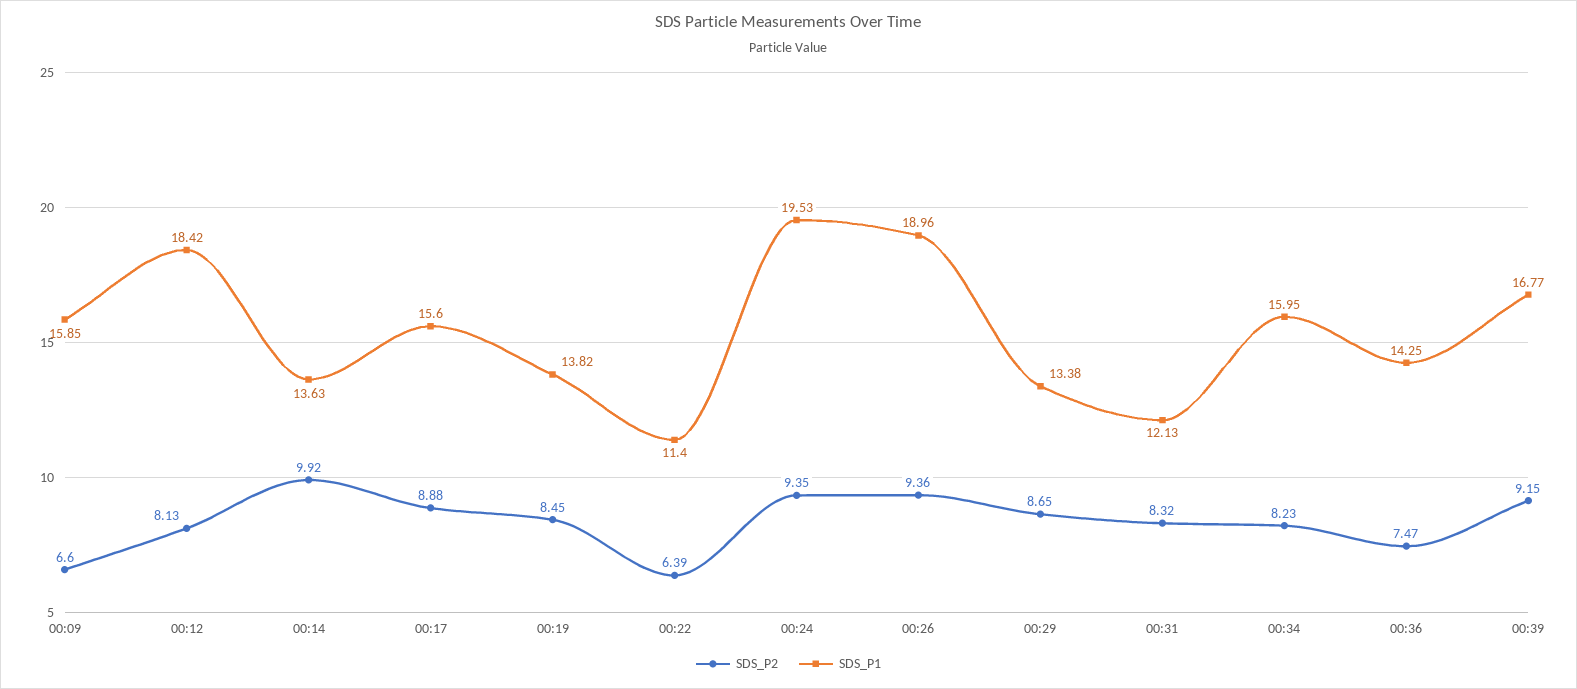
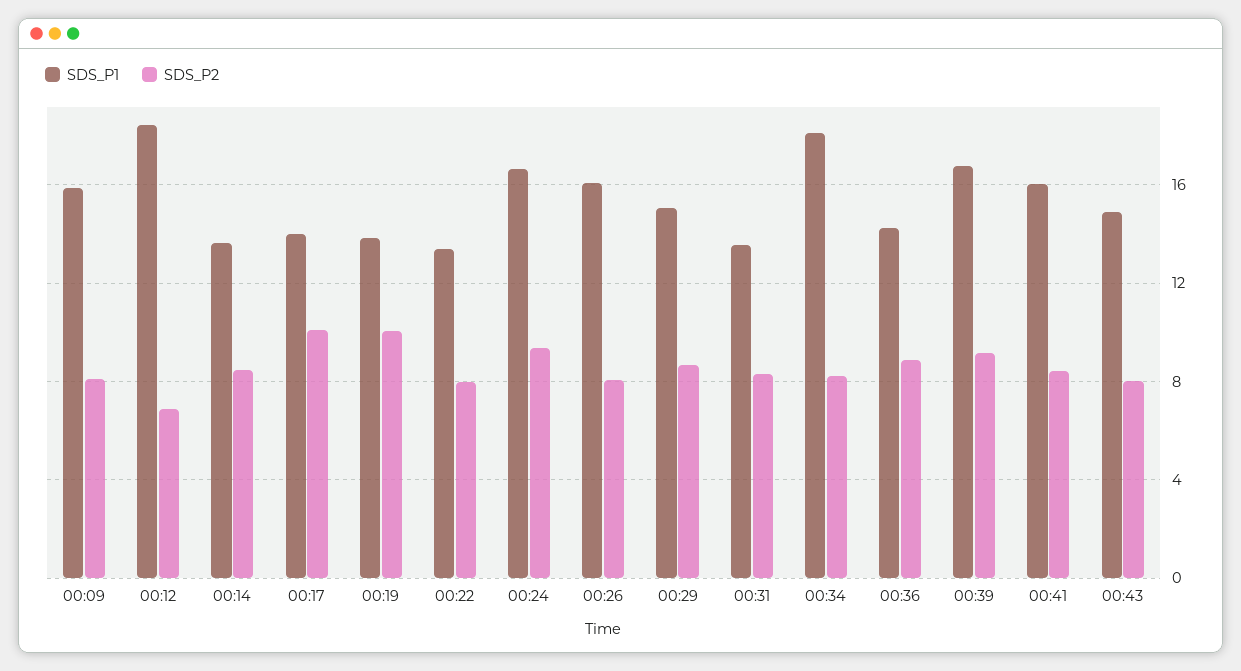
SDS_P2, 00:09: 6.6 -> 8
SDS_P2, 00:12: 8.13 -> 7
SDS_P2, 00:14: 9.92 -> 8.5
SDS_P2, 00:17: 8.88 -> 10
SDS_P1, 00:17: 15.6 -> 14
SDS_P2, 00:19: 8.45 -> 10
SDS_P2, 00:22: 6.39 -> 8
SDS_P1, 00:22: 11.4 -> 13.5
SDS_P1, 00:24: 19.53 -> 16.5
SDS_P2, 00:26: 9.36 -> 8
SDS_P1, 00:26: 18.96 -> 16
SDS_P1, 00:29: 13.38 -> 15
SDS_P1, 00:31: 12.13 -> 13.5
SDS_P1, 00:34: 15.95 -> 18
SDS_P2, 00:36: 7.47 -> 9
SDS_P1, 00:41: none -> 16
SDS_P2, 00:41: none -> 8.5
SDS_P1, 00:43: none -> 15
SDS_P2, 00:43: none -> 8

